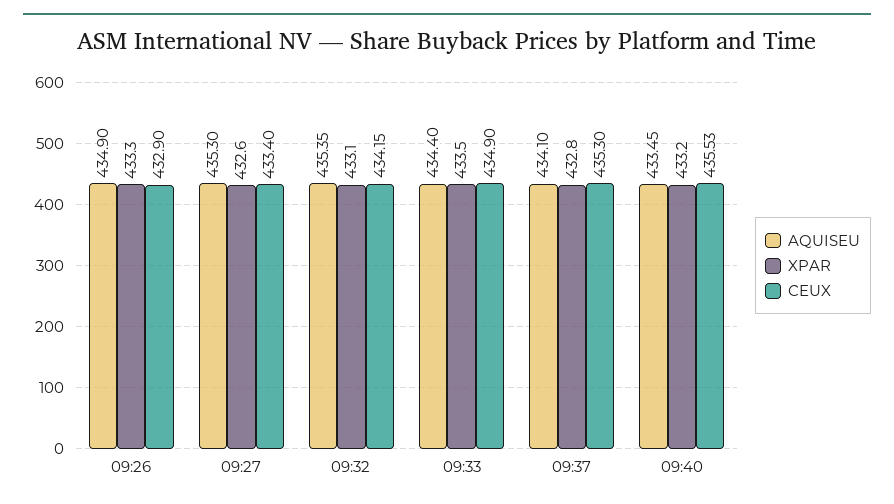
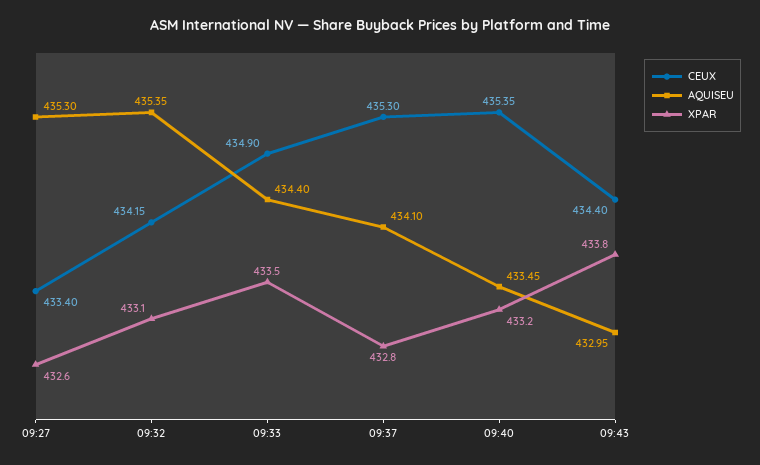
AQUISEU, 09:26: 434.9 -> none
XPAR, 09:26: 433.3 -> none
CEUX, 09:26: 432.9 -> none
CEUX, 09:40: 435.53 -> 435.35
CEUX, 09:43: none -> 434.4
AQUISEU, 09:43: none -> 432.95
XPAR, 09:43: none -> 433.8

